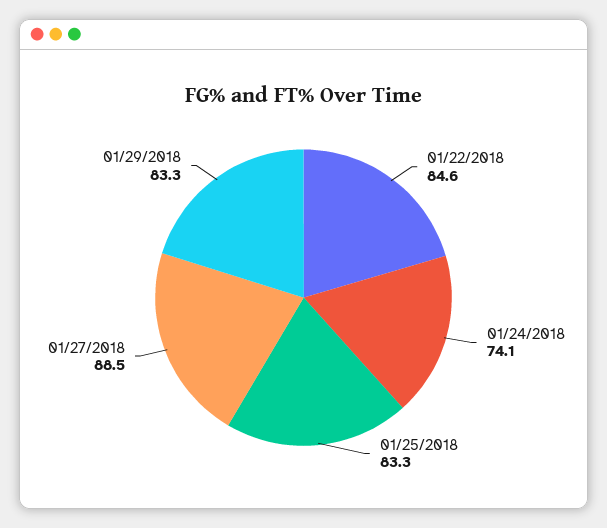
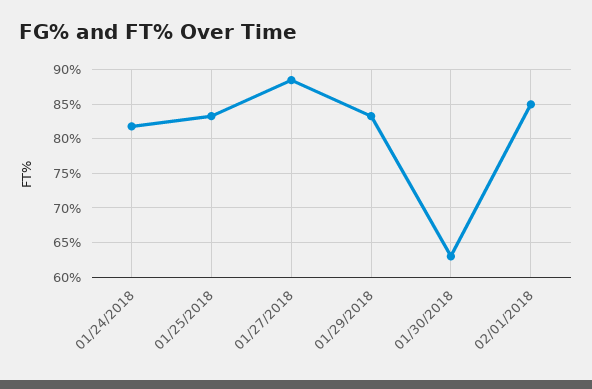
01/22/2018: 84.6 -> none
01/24/2018: 74.1 -> 82
01/30/2018: none -> 63
02/01/2018: none -> 85

